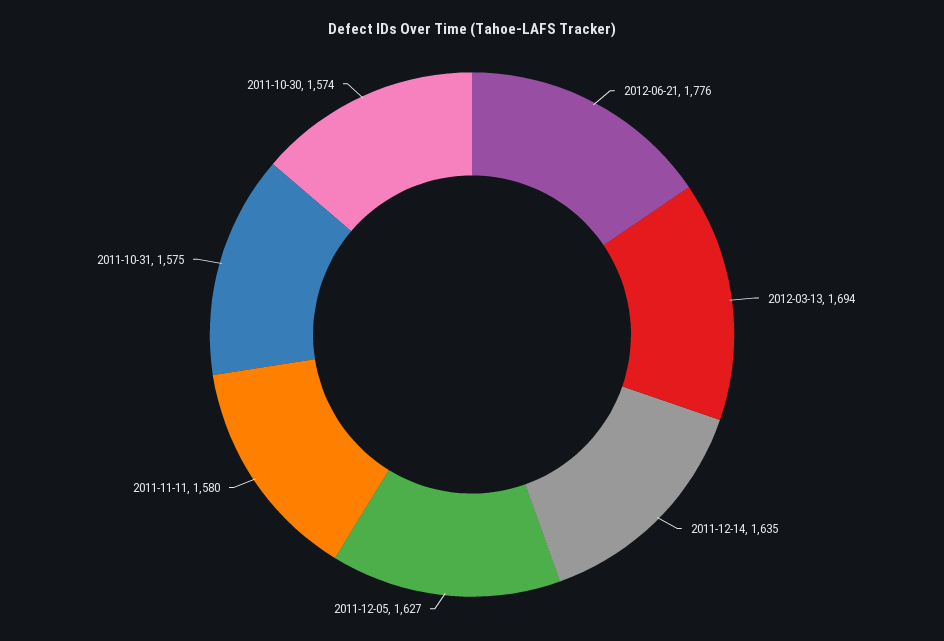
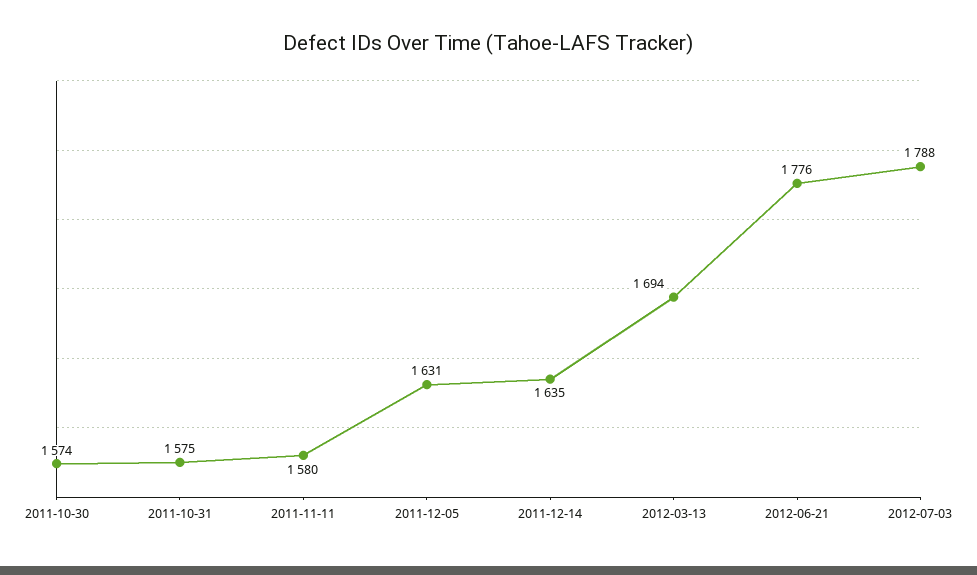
2011-12-05: 1627 -> 1631
2012-07-03: none -> 1788

